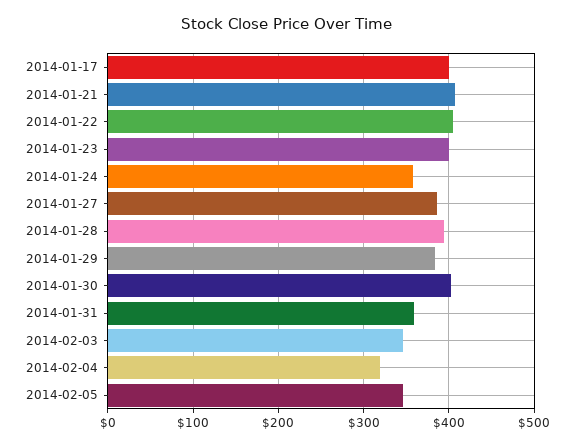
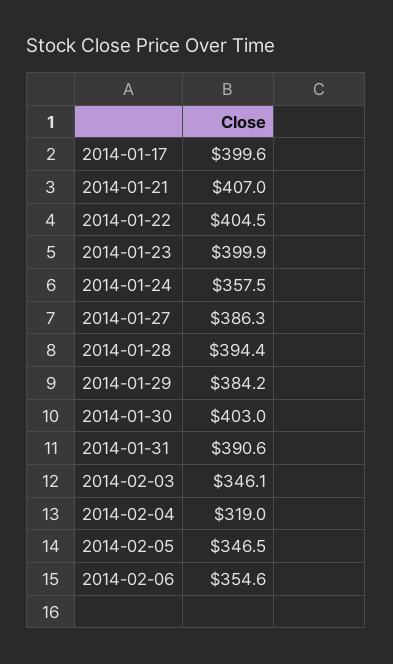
2014-01-31: 360 -> 390.6
2014-02-06: none -> 354.6

